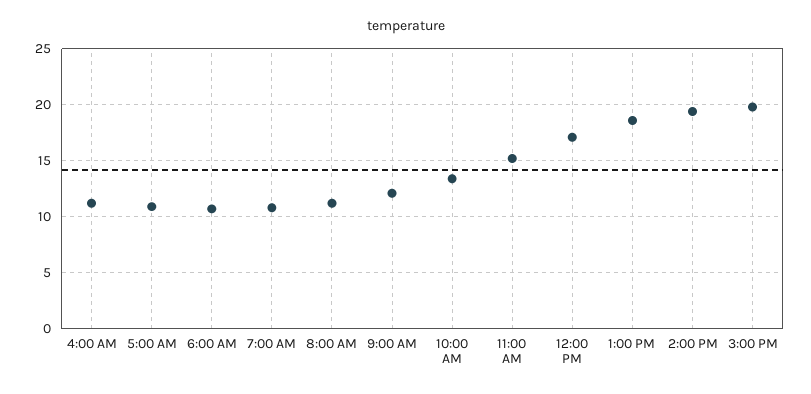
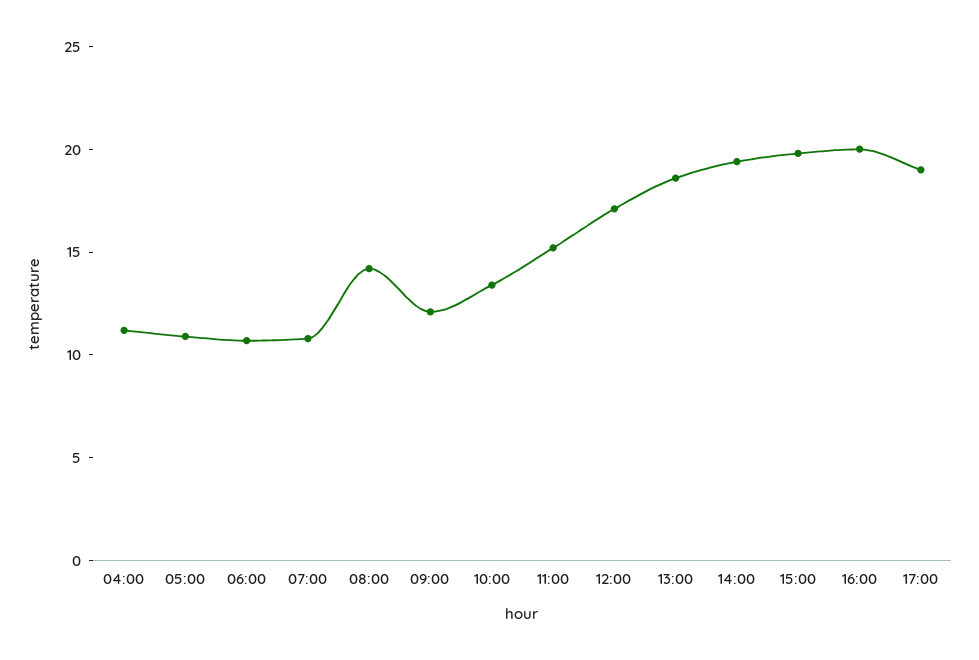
8:00 AM: 11 -> 14
16:00: none -> 20
17:00: none -> 19

